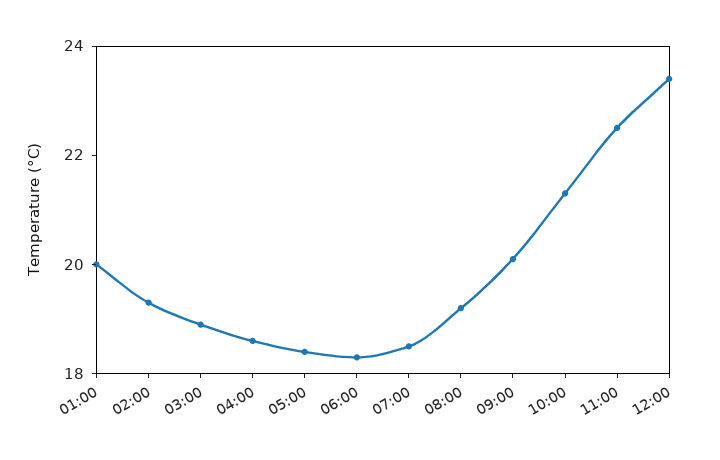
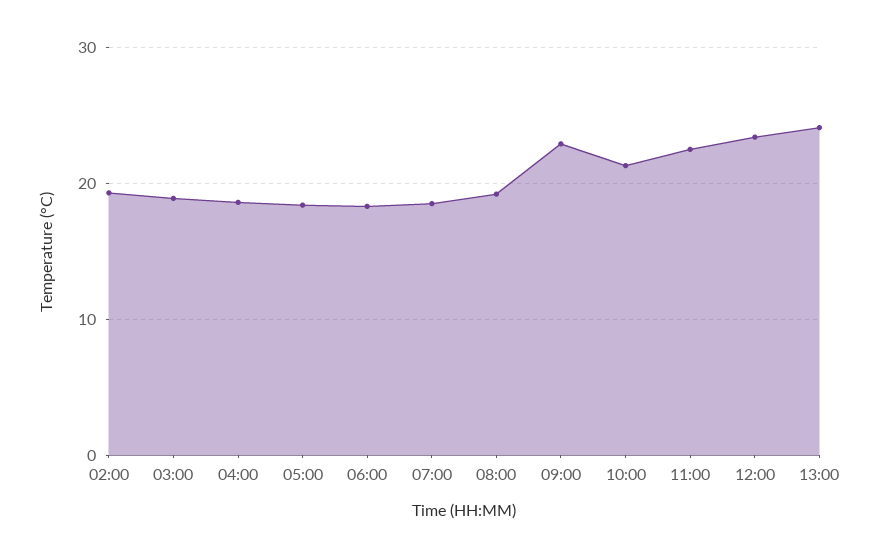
01:00: 20 -> none
09:00: 20 -> 23
13:00: none -> 24

